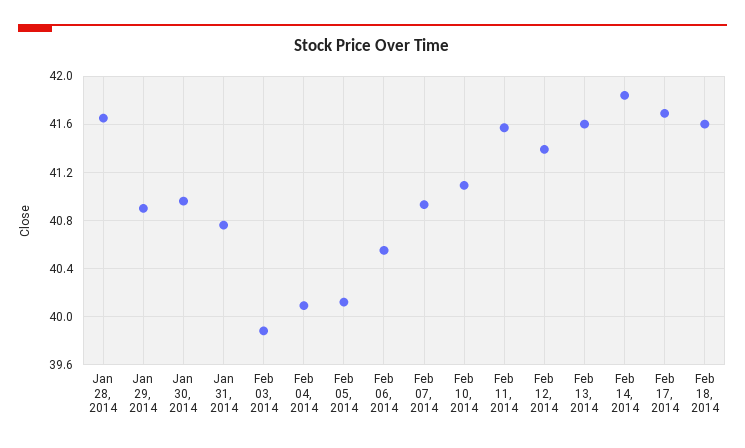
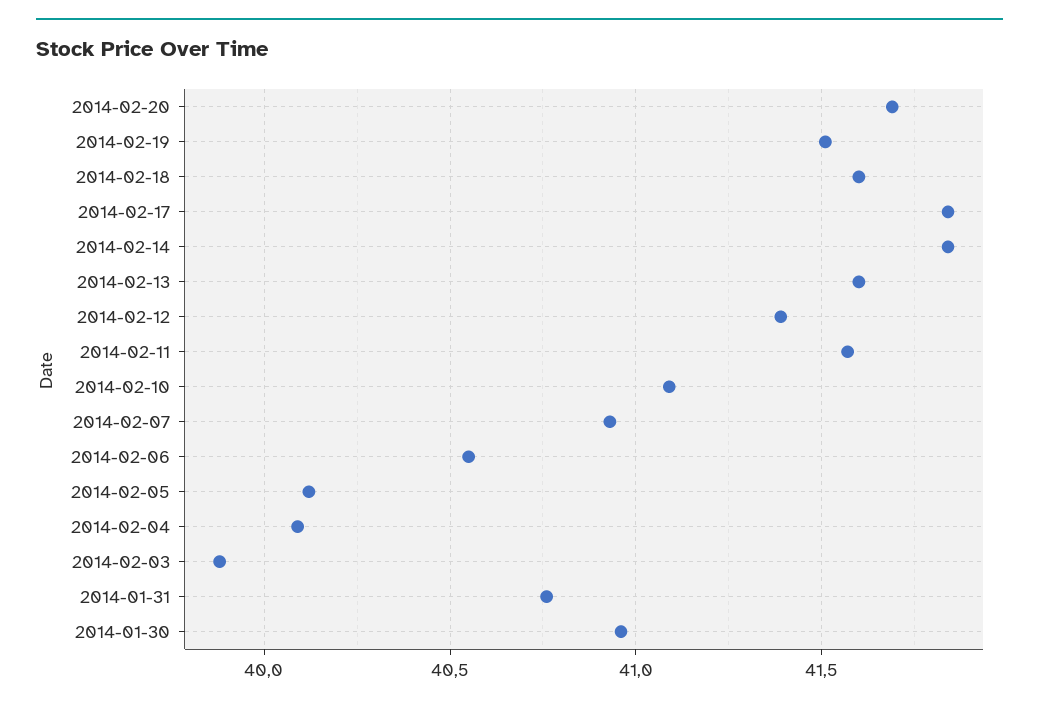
Jan 28, 2014: 41.65 -> none
Jan 29, 2014: 40.9 -> none
Feb 17, 2014: 41.7 -> 41.85
2014-02-20: none -> 41.7
2014-02-19: none -> 41.5

